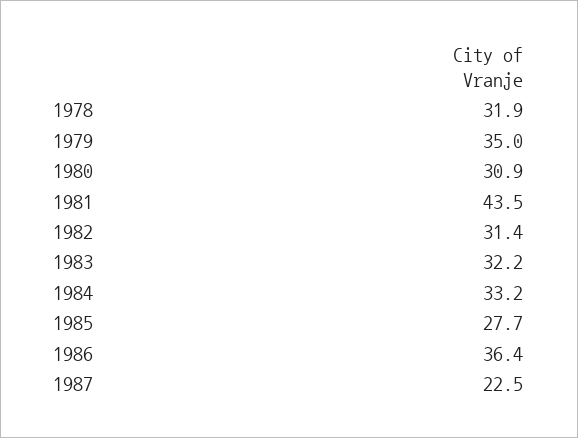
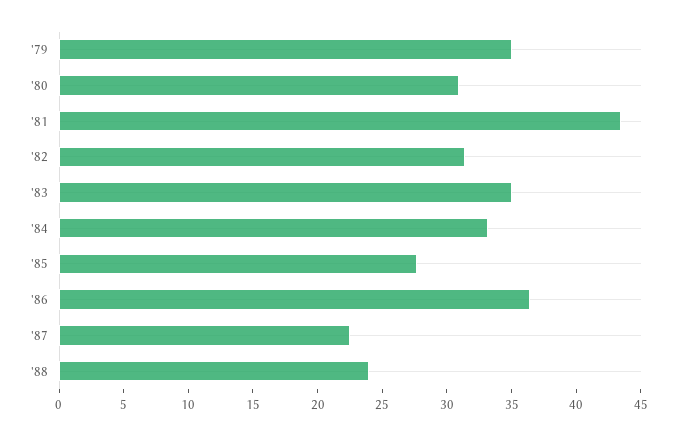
1978: 31.9 -> none
1983: 32.2 -> 35
'88: none -> 24

